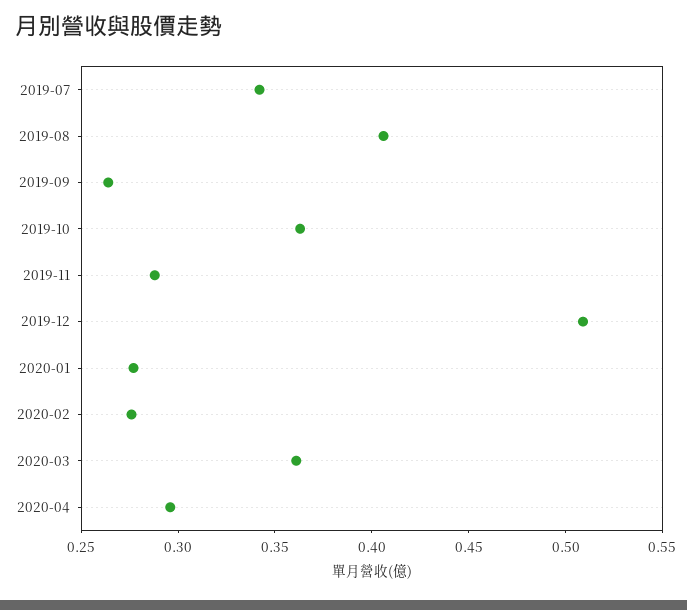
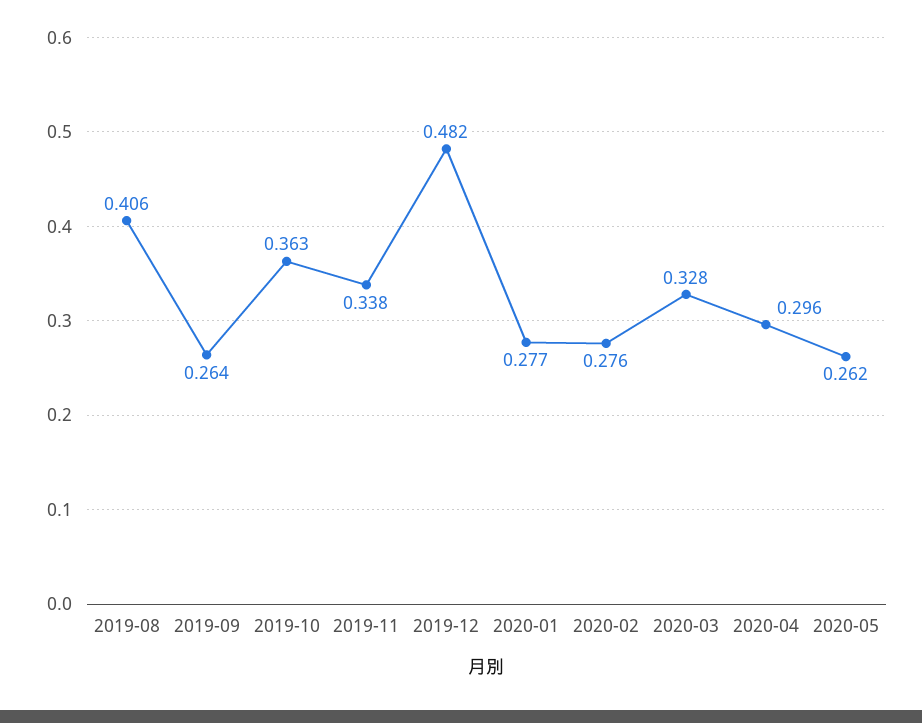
2019-07: 0.34 -> none
2019-11: 0.29 -> 0.338
2019-12: 0.51 -> 0.482
2020-03: 0.36 -> 0.328
2020-05: none -> 0.262

